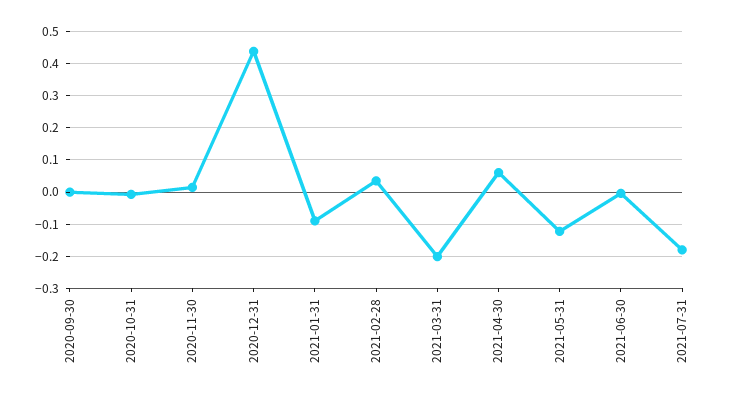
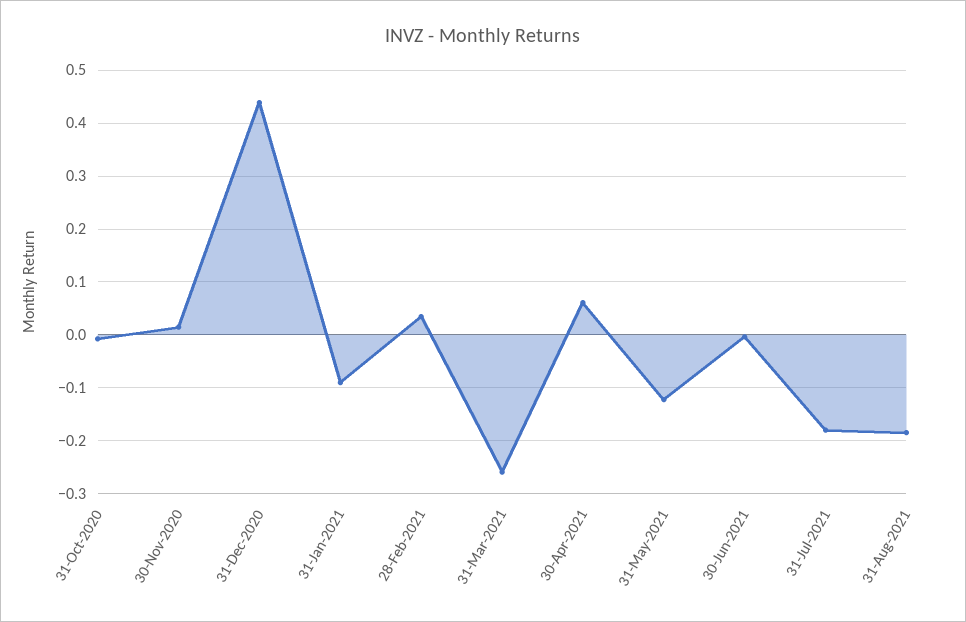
2020-09-30: 0 -> none
2021-03-31: -0.2 -> -0.26
31-Aug-2021: none -> -0.18

